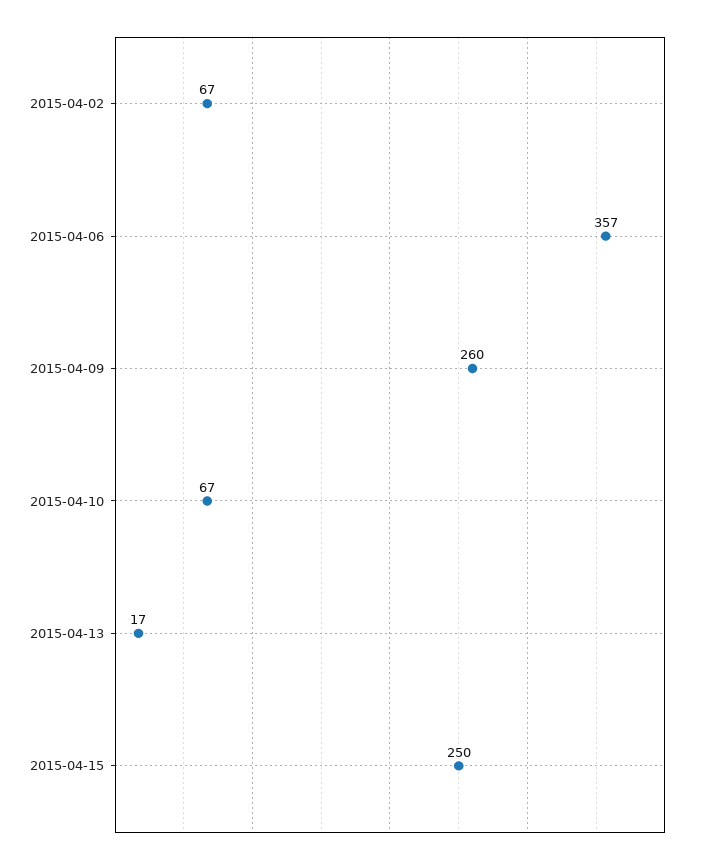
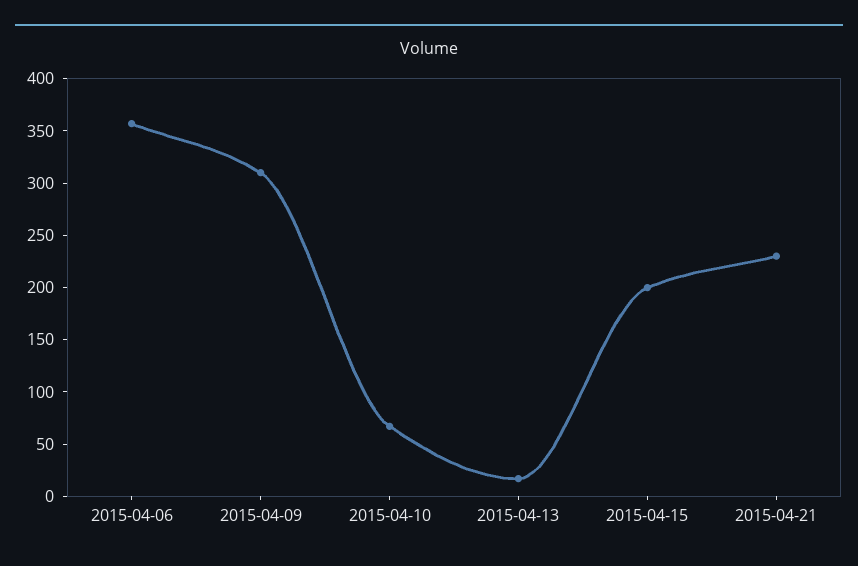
2015-04-02: 67 -> none
2015-04-09: 260 -> 310
2015-04-15: 250 -> 200
2015-04-21: none -> 230

